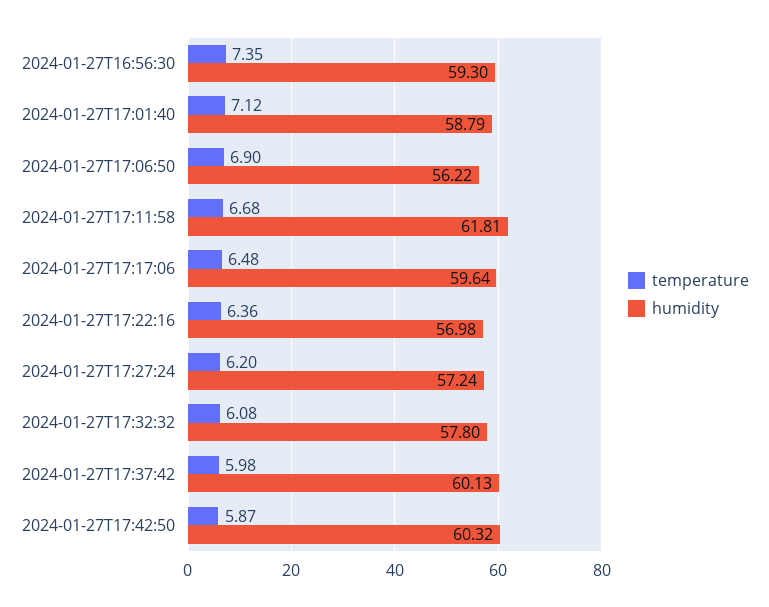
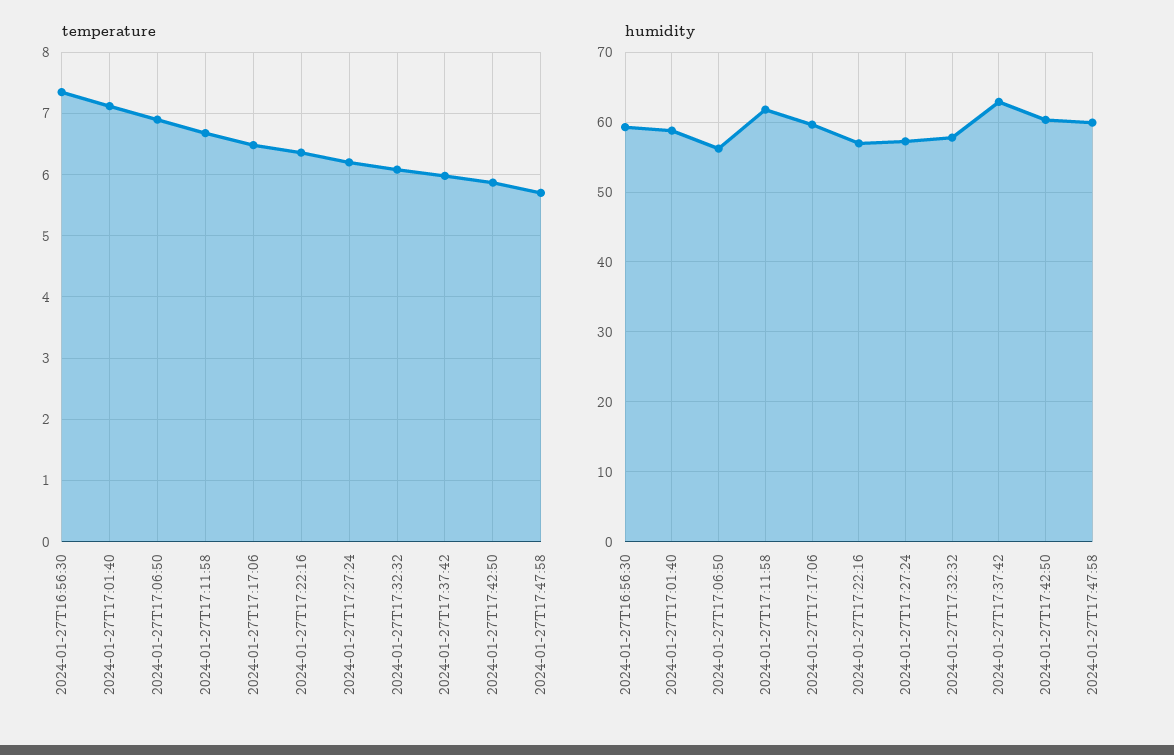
humidity, 2024-01-27T17:37:42: 60.13 -> 63
temperature, 2024-01-27T17:47:58: none -> 5.7
humidity, 2024-01-27T17:47:58: none -> 60

